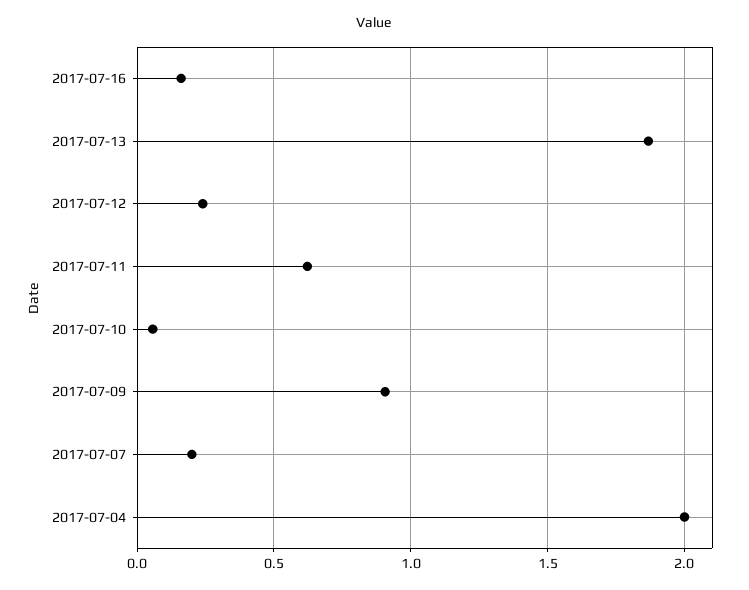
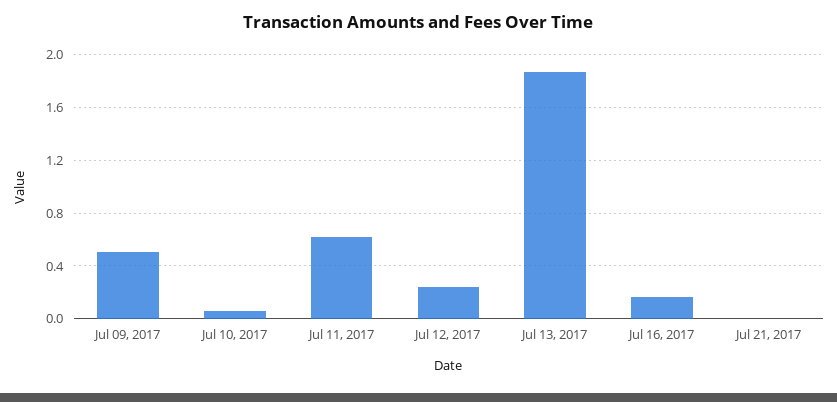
2017-07-09: 0.9 -> 0.5
2017-07-07: 0.2 -> none
2017-07-04: 2 -> none
Jul 21, 2017: none -> 0

